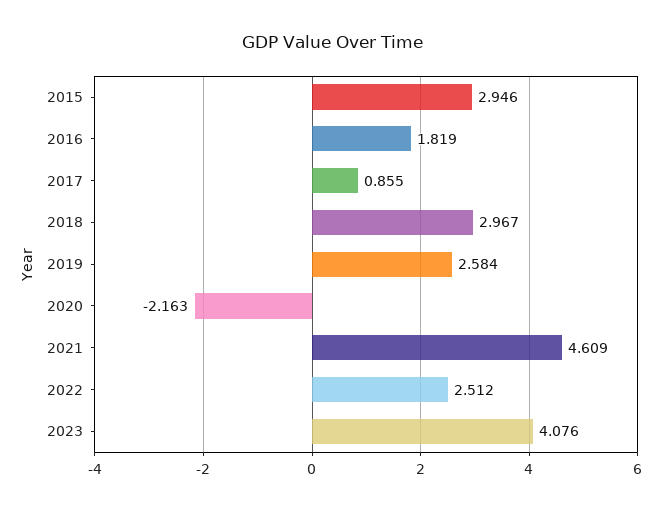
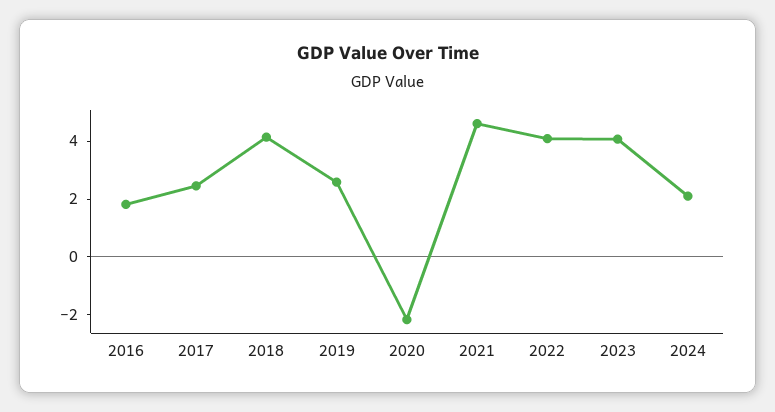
2015: 2.946 -> none
2017: 0.855 -> 2.5
2018: 2.967 -> 4
2022: 2.512 -> 4
2024: none -> 2

